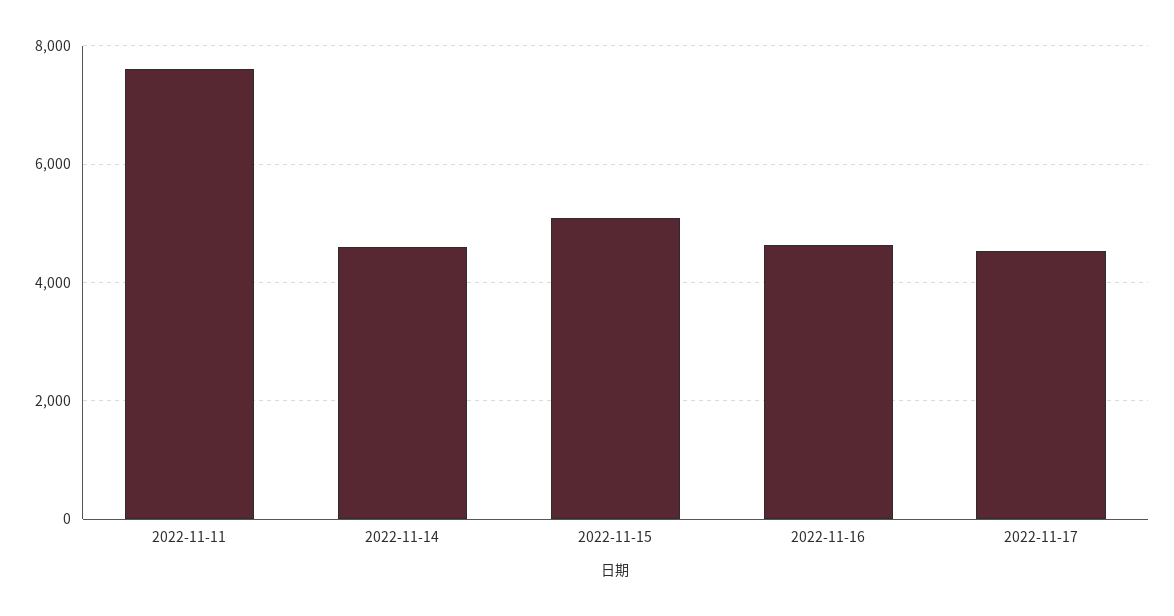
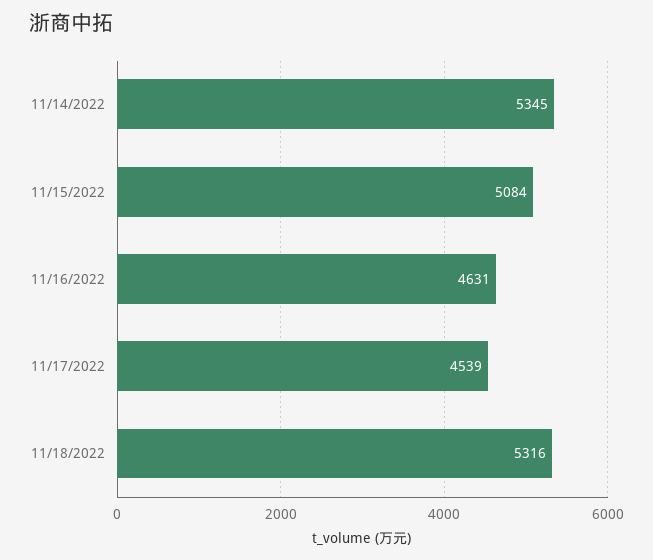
2022-11-11: 7600 -> none
2022-11-14: 4600 -> 5345
11/18/2022: none -> 5316

